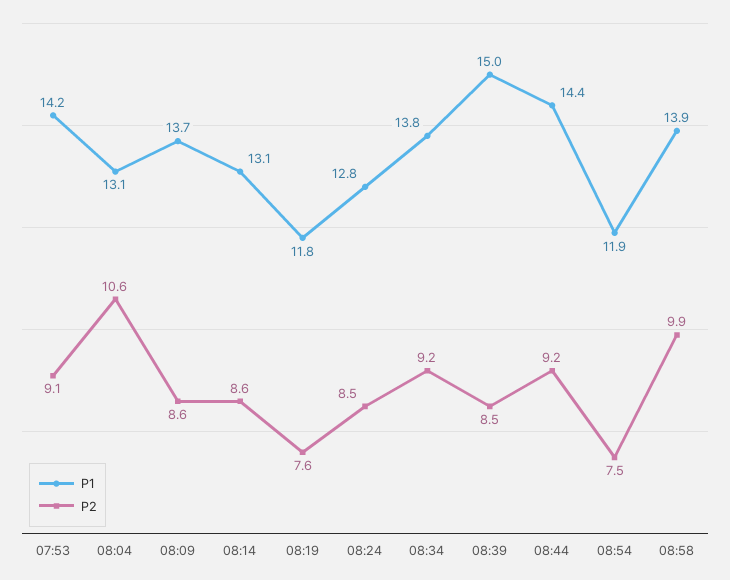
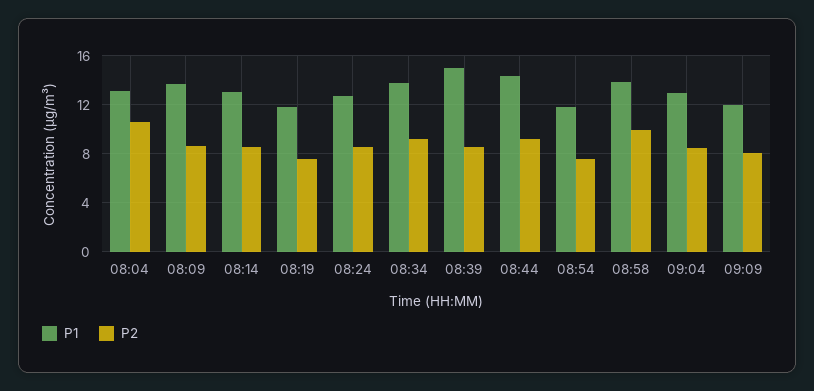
P1, 07:53: 14.2 -> none
P2, 07:53: 9.1 -> none
P1, 09:04: none -> 13
P2, 09:04: none -> 8.5
P1, 09:09: none -> 12
P2, 09:09: none -> 8

